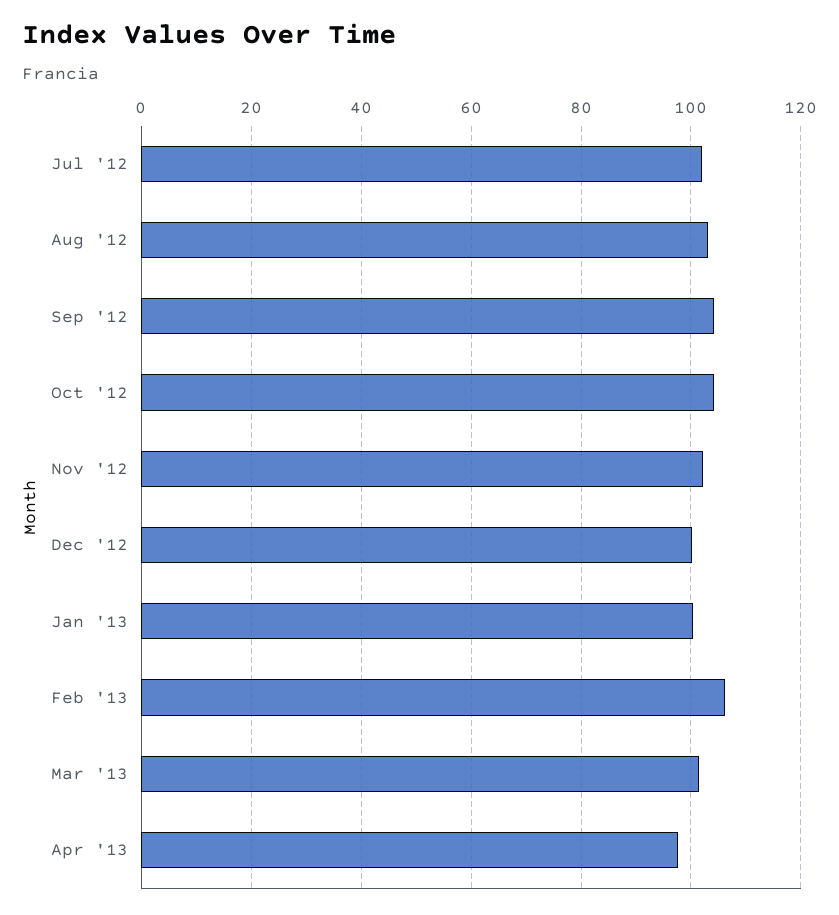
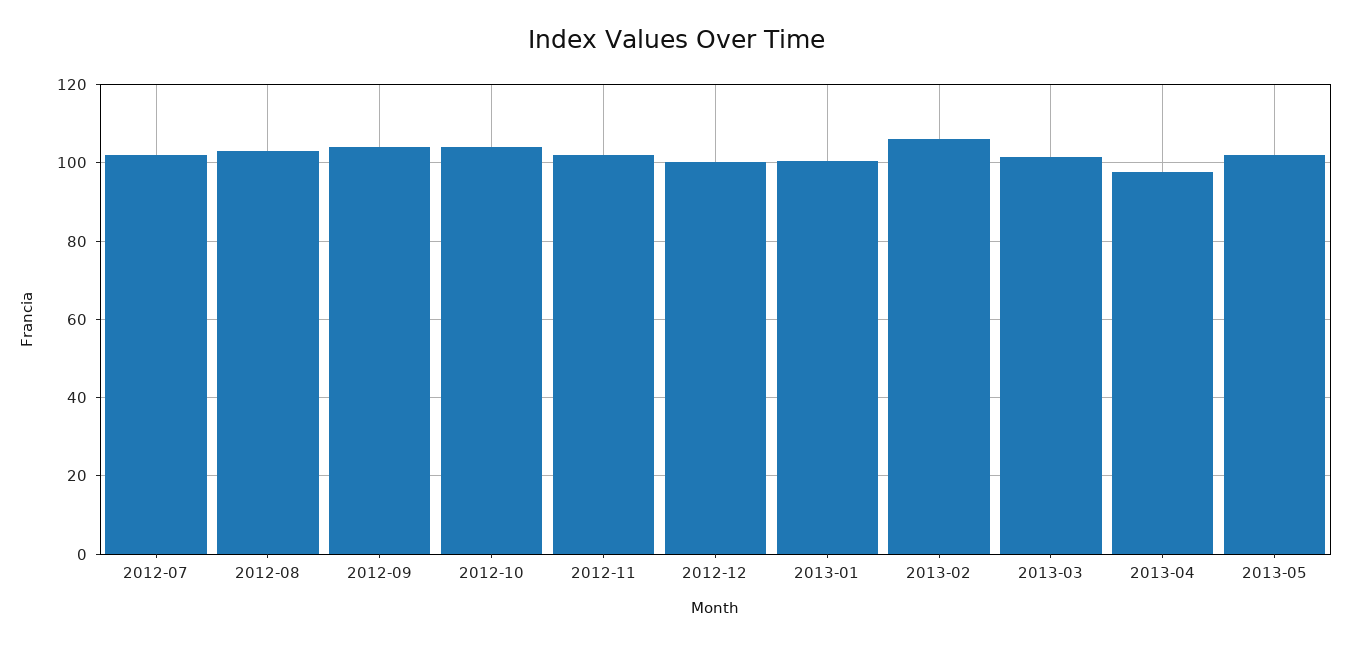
2013-05: none -> 102

